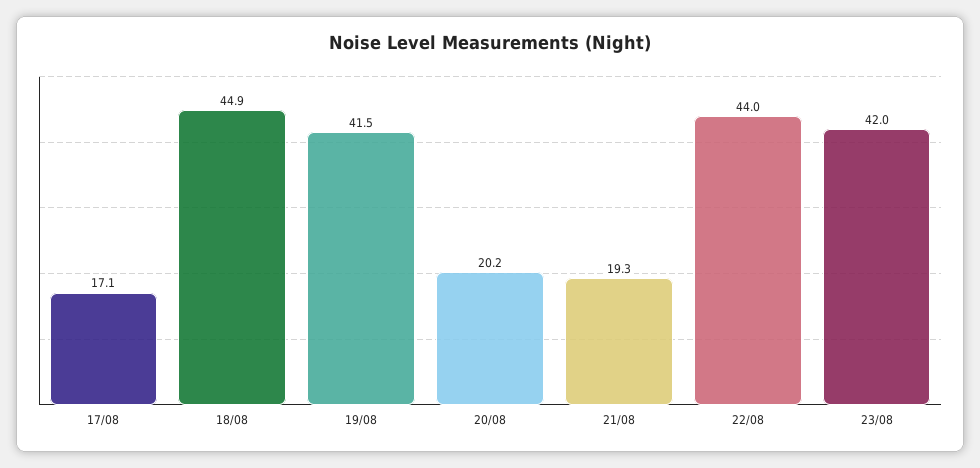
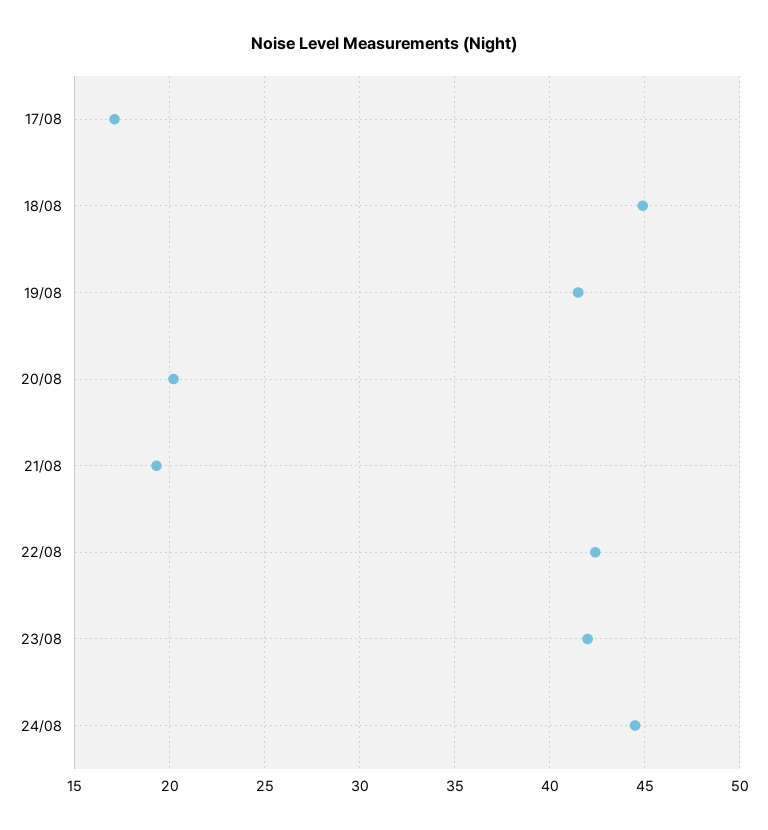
22/08: 44 -> 42.5
24/08: none -> 44.5

